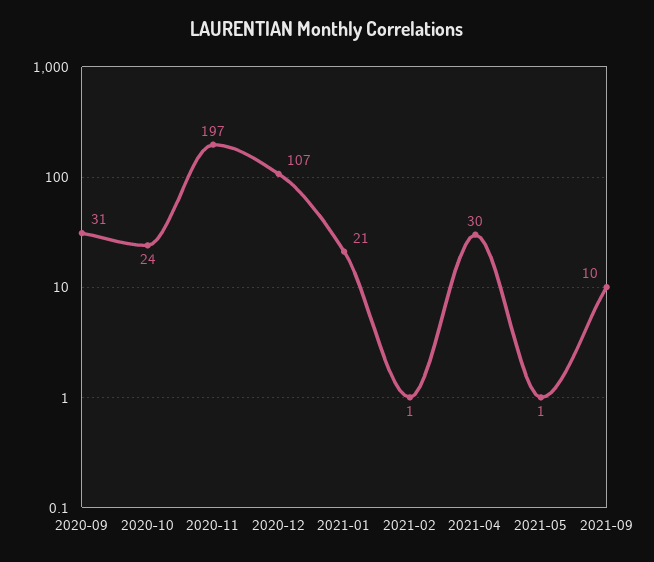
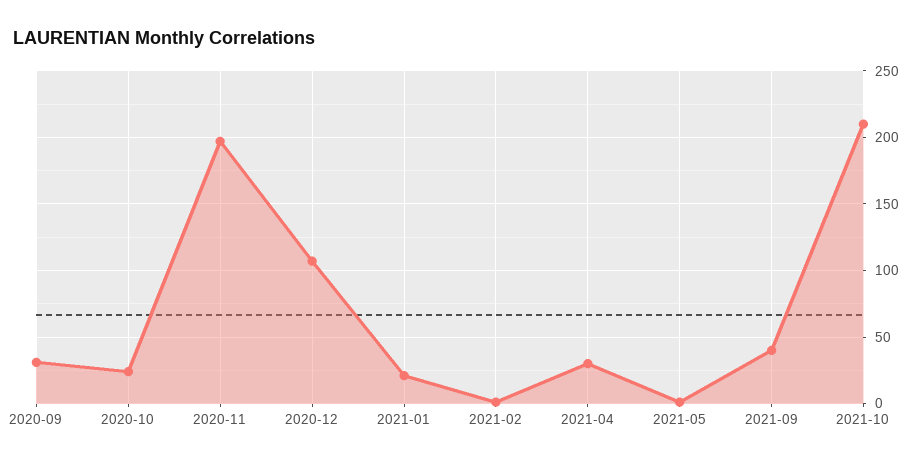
2021-09: 10 -> 40
2021-10: none -> 210

